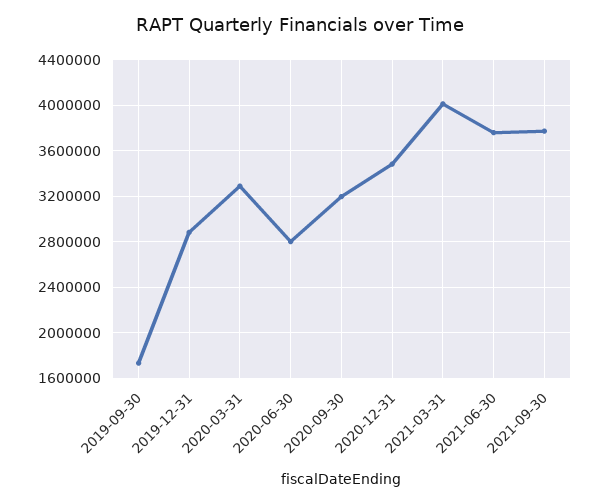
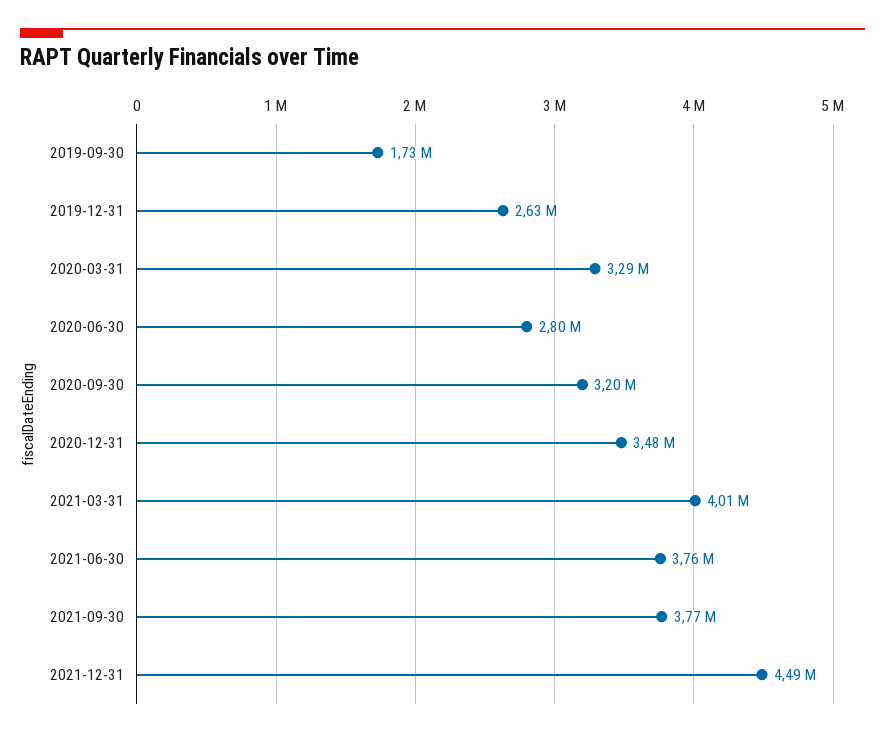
2019-12-31: 2900000 -> 2630000
2021-12-31: none -> 4490000

